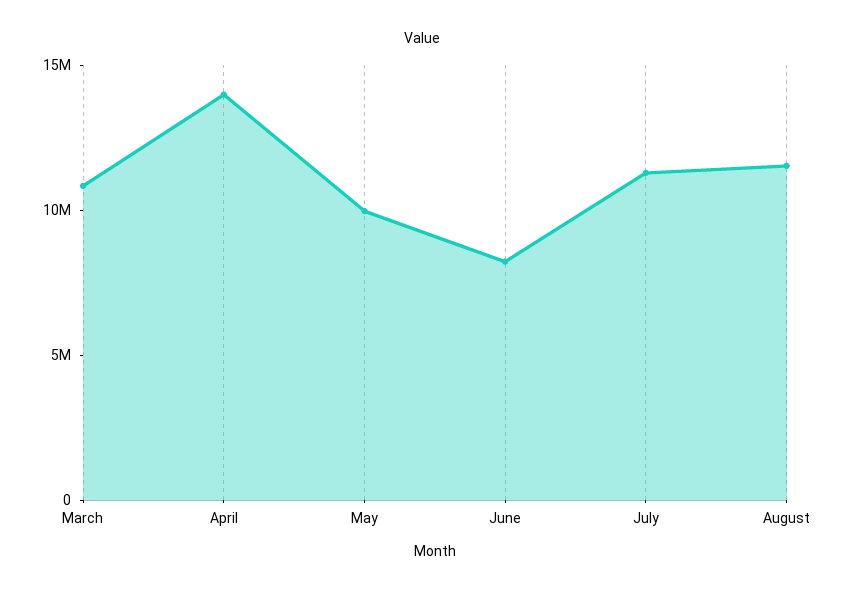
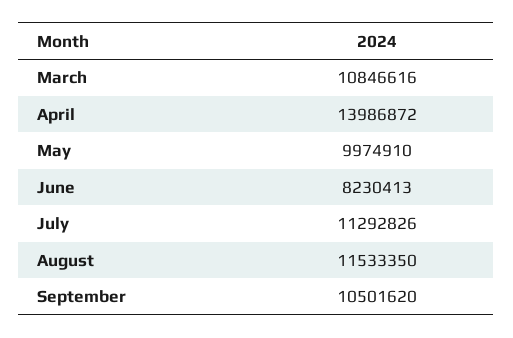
September: none -> 10501620

